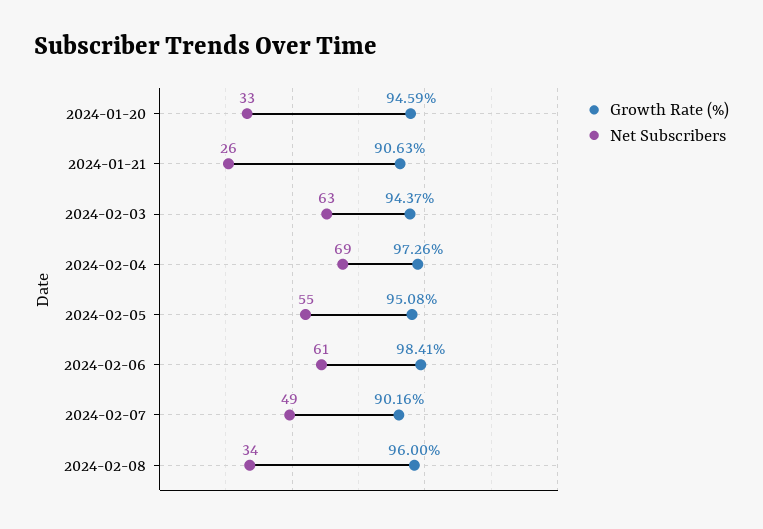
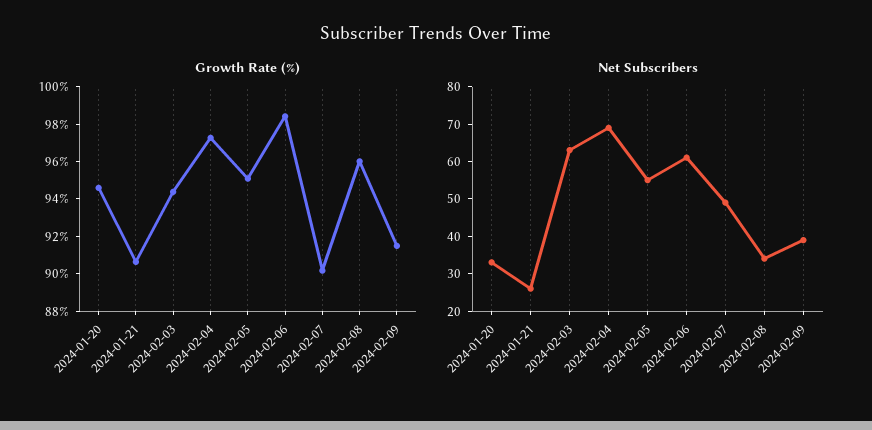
Growth Rate (%), 2024-02-09: none -> 91.5
Net Subscribers, 2024-02-09: none -> 40

